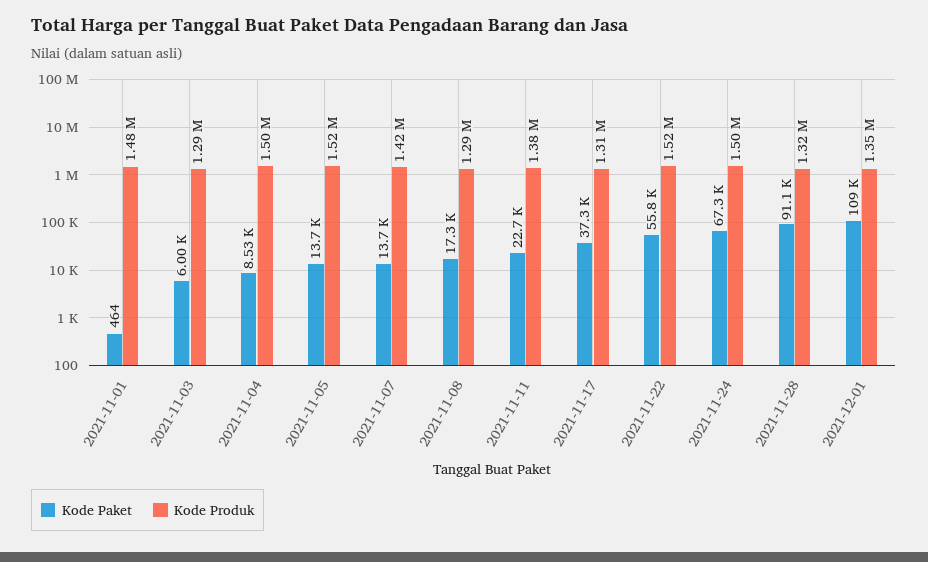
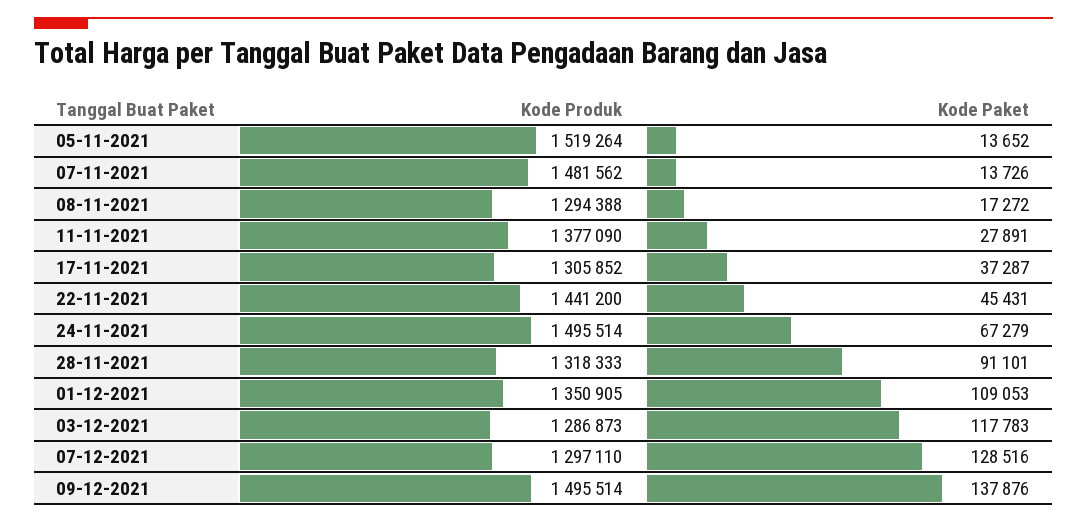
Kode Paket, 2021-11-01: 464 -> none
Kode Produk, 2021-11-01: 1480000 -> none
Kode Paket, 2021-11-03: 6000 -> none
Kode Produk, 2021-11-03: 1290000 -> none
Kode Paket, 2021-11-04: 8530 -> none
Kode Produk, 2021-11-04: 1500000 -> none
Kode Produk, 2021-11-07: 1420000 -> 1481562
Kode Paket, 2021-11-11: 22700 -> 27891
Kode Paket, 2021-11-22: 55800 -> 45431
Kode Produk, 2021-11-22: 1520000 -> 1441200
Kode Produk, 03-12-2021: none -> 1286873
Kode Paket, 03-12-2021: none -> 117783
Kode Produk, 07-12-2021: none -> 1297110
Kode Paket, 07-12-2021: none -> 128516
Kode Produk, 09-12-2021: none -> 1495514
Kode Paket, 09-12-2021: none -> 137876

